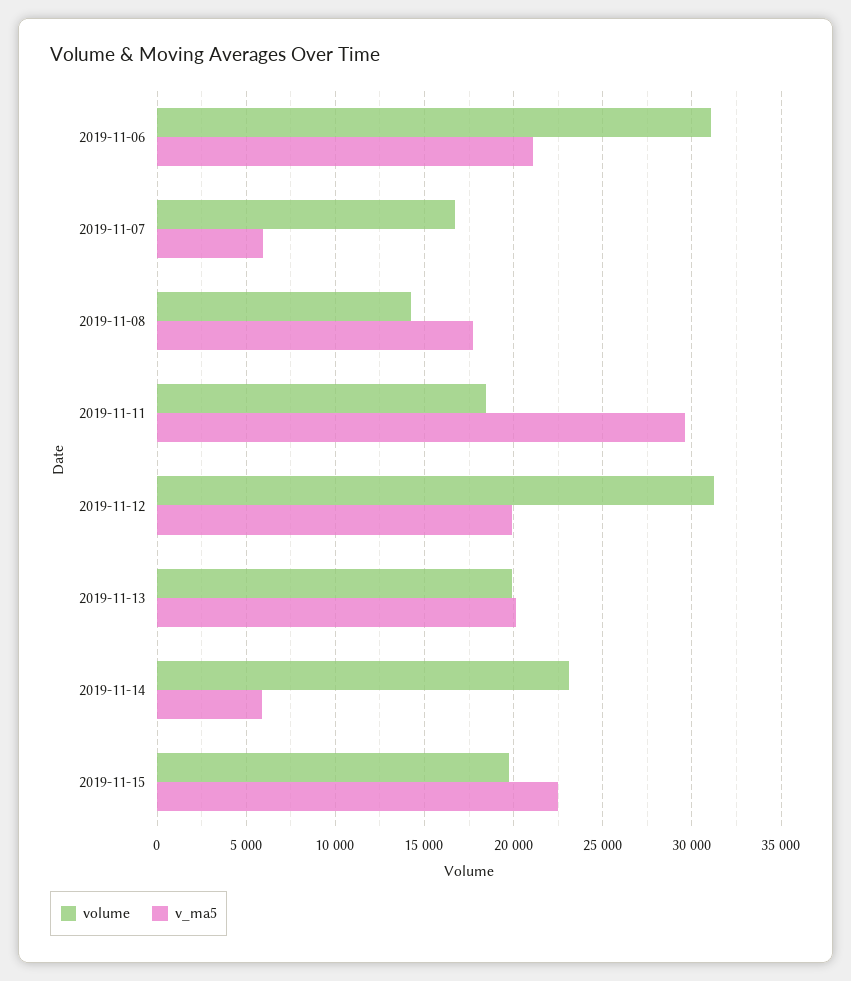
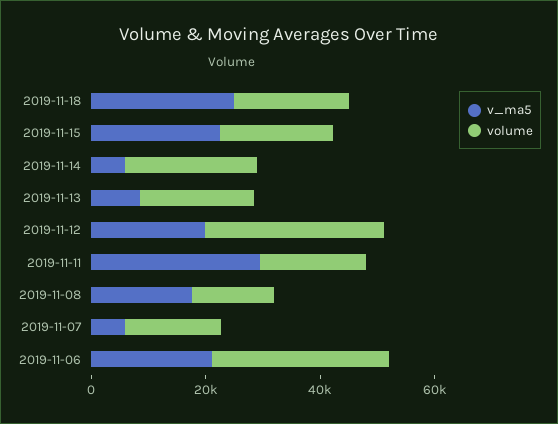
v_ma5, 2019-11-13: 20000 -> 10000
v_ma5, 2019-11-18: none -> 25000
volume, 2019-11-18: none -> 20000

